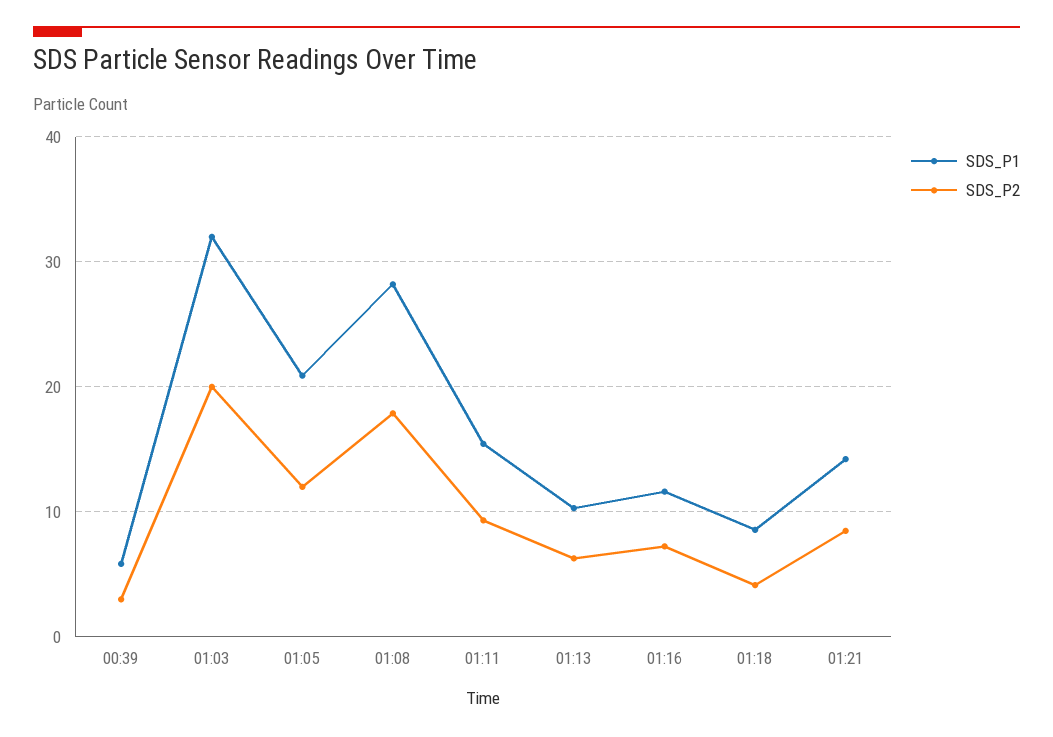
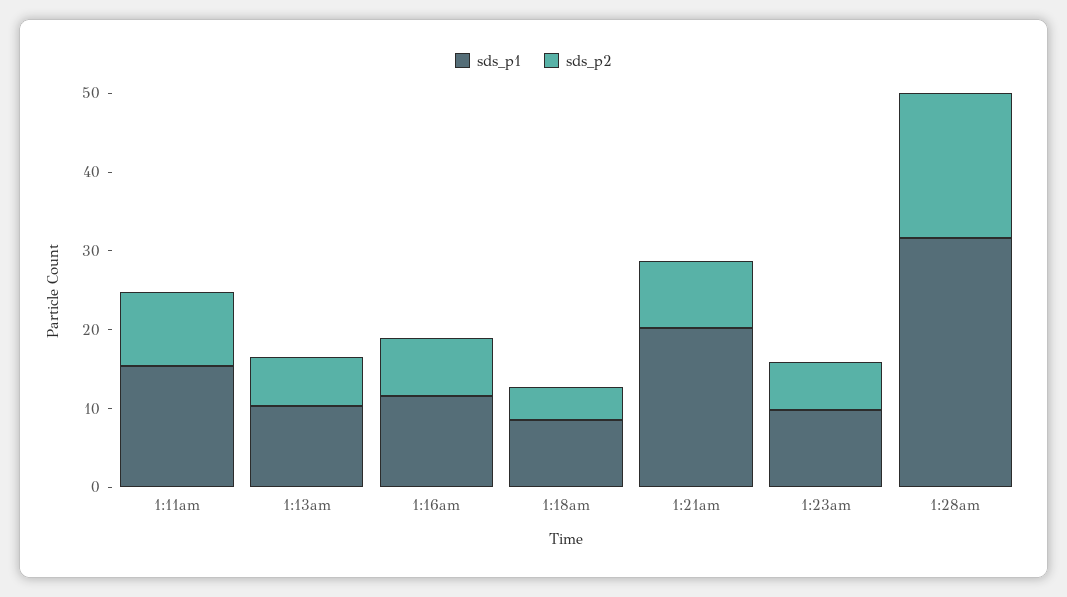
SDS_P1, 00:39: 6 -> none
SDS_P2, 00:39: 3 -> none
SDS_P1, 01:03: 32 -> none
SDS_P2, 01:03: 20 -> none
SDS_P1, 01:05: 21 -> none
SDS_P2, 01:05: 12 -> none
SDS_P1, 01:08: 28 -> none
SDS_P2, 01:08: 18 -> none
SDS_P1, 01:21: 14 -> 20
SDS_P1, 1:23am: none -> 10
SDS_P2, 1:23am: none -> 6
SDS_P1, 1:28am: none -> 32
SDS_P2, 1:28am: none -> 18

